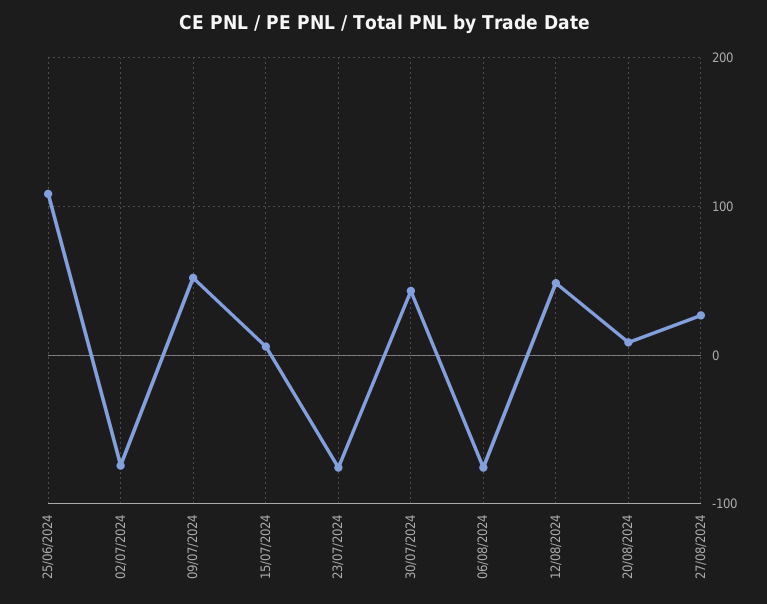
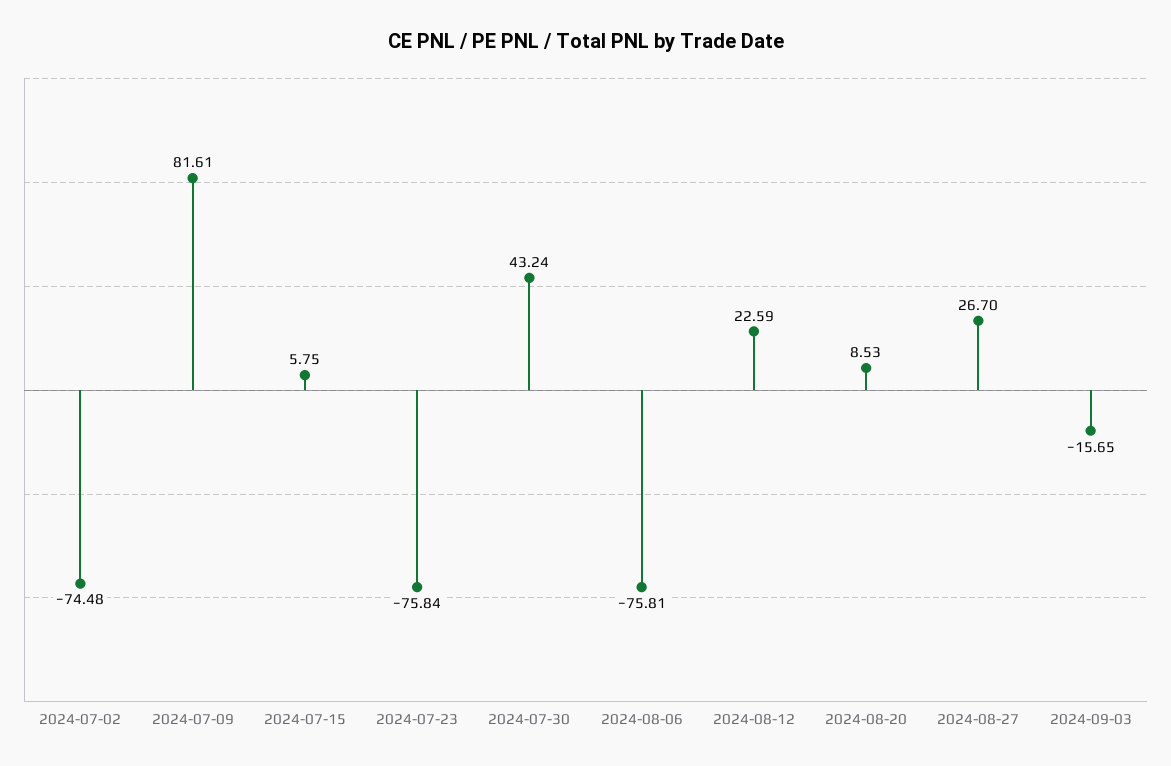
25/06/2024: 110 -> none
09/07/2024: 50 -> 81.61
12/08/2024: 50 -> 22.59
2024-09-03: none -> -15.65

